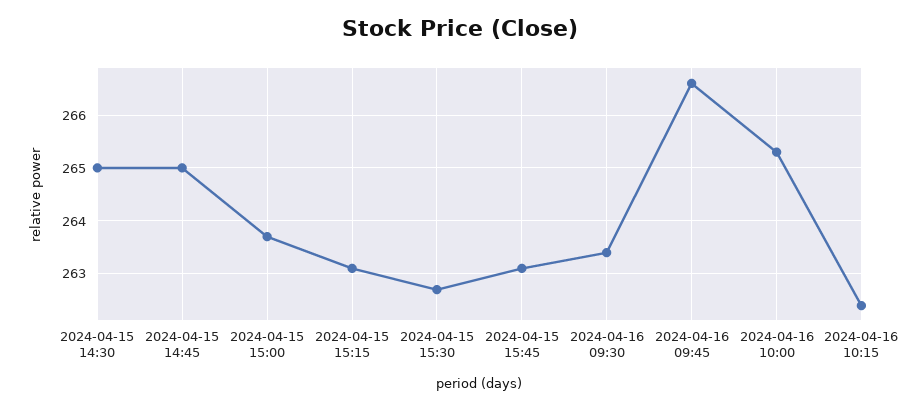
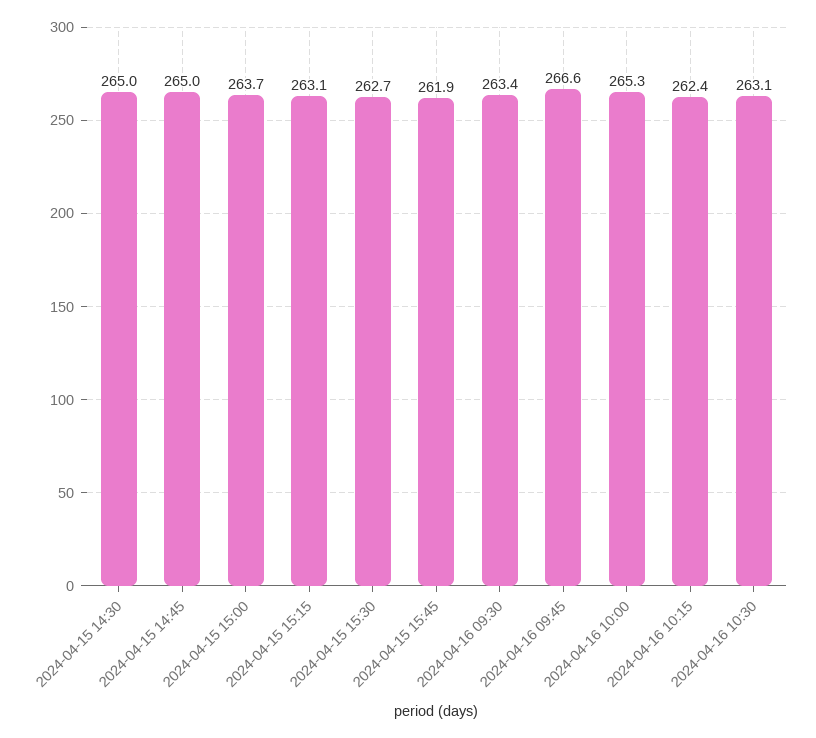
2024-04-15 15:45: 263 -> 261.9
2024-04-16 10:30: none -> 263.1

